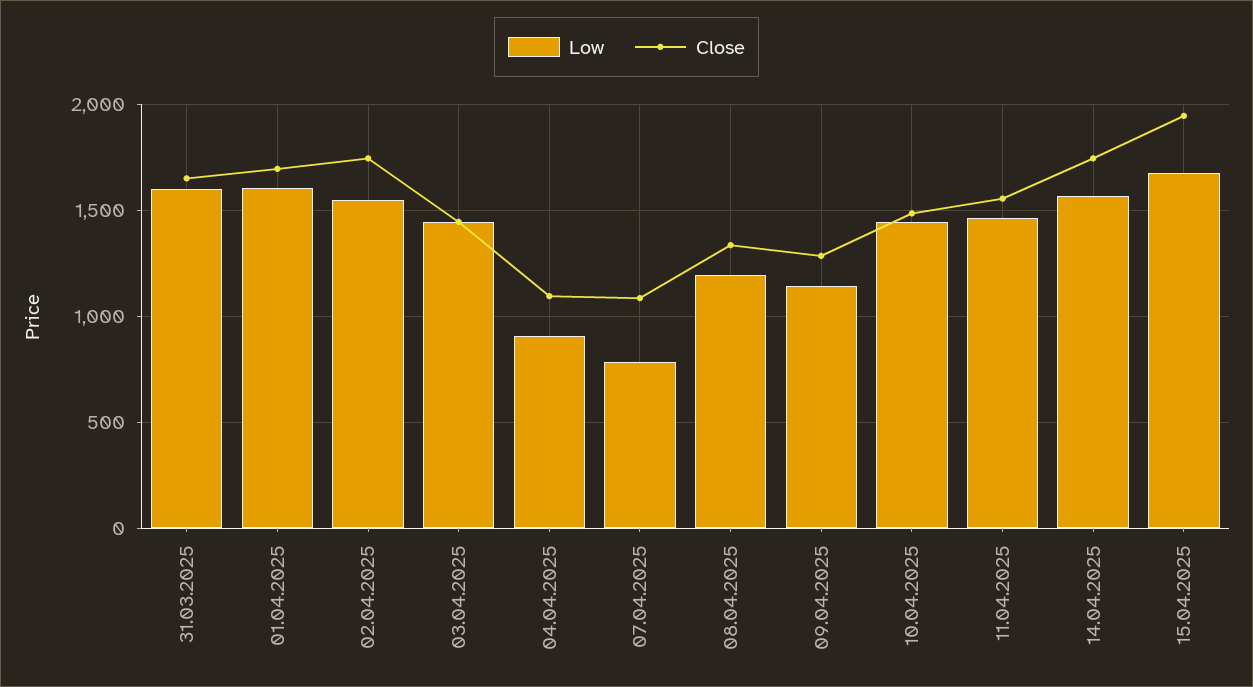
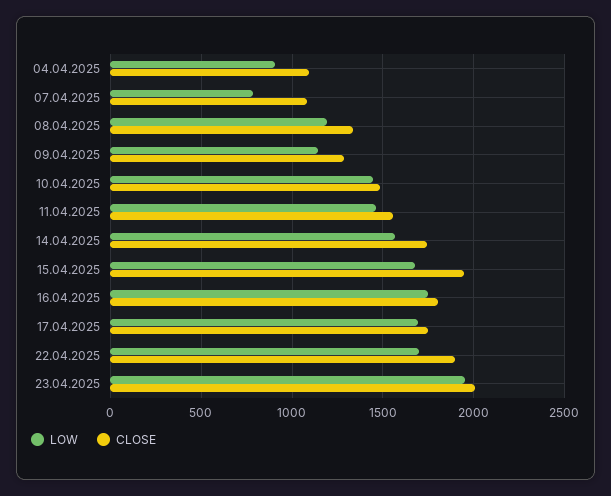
Low, 31.03.2025: 1600 -> none
Close, 31.03.2025: 1650 -> none
Low, 01.04.2025: 1600 -> none
Close, 01.04.2025: 1700 -> none
Low, 02.04.2025: 1550 -> none
Close, 02.04.2025: 1750 -> none
Low, 03.04.2025: 1450 -> none
Close, 03.04.2025: 1450 -> none
Low, 16.04.2025: none -> 1750
Close, 16.04.2025: none -> 1800
Low, 17.04.2025: none -> 1700
Close, 17.04.2025: none -> 1750
Low, 22.04.2025: none -> 1700
Close, 22.04.2025: none -> 1900
Low, 23.04.2025: none -> 1950
Close, 23.04.2025: none -> 2000

